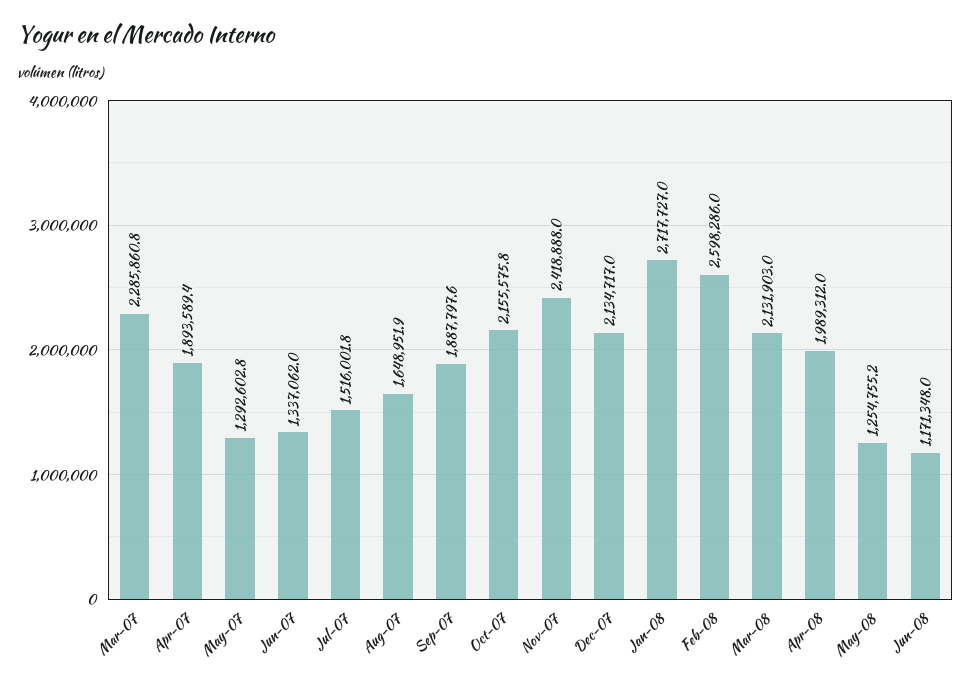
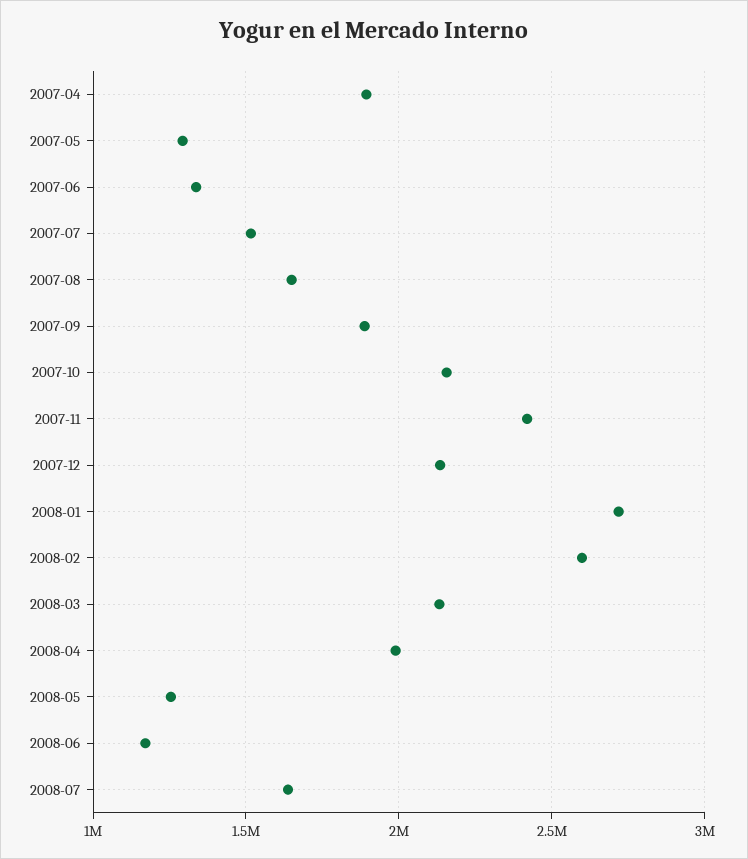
Mar-07: 2285860.8 -> none
2008-07: none -> 1650000

